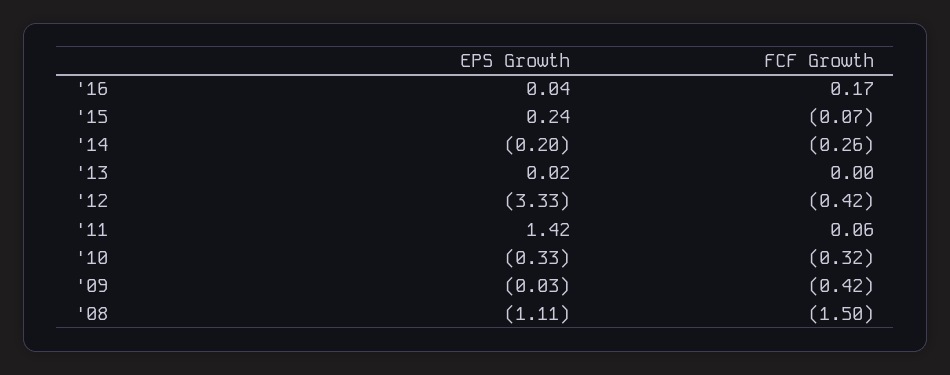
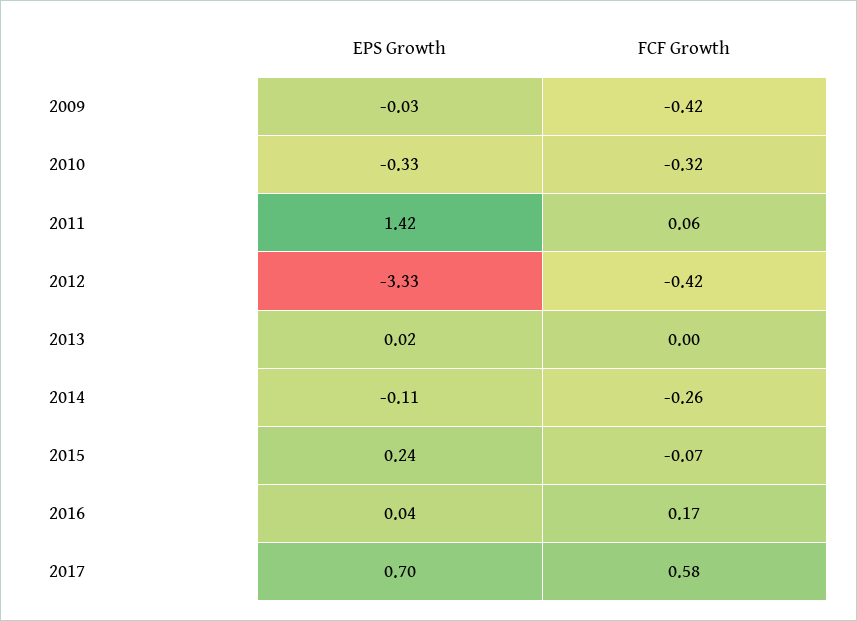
EPS Growth, '14: -0.2 -> -0.11
EPS Growth, '08: -1.11 -> none
FCF Growth, '08: -1.5 -> none
EPS Growth, 2017: none -> 0.7
FCF Growth, 2017: none -> 0.58

